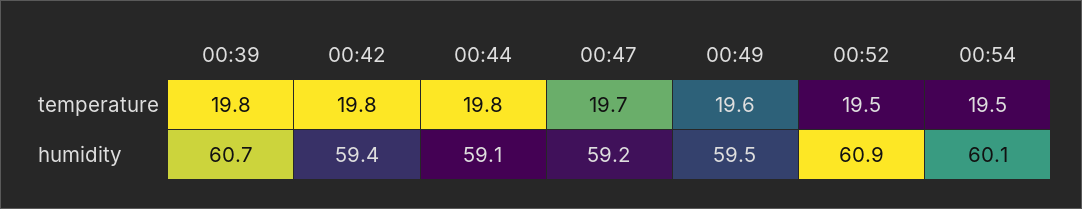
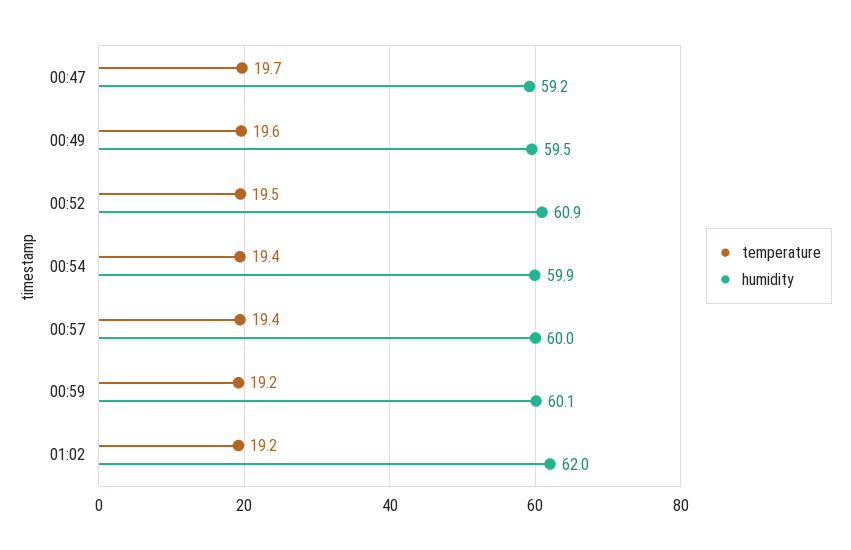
temperature, 00:39: 19.8 -> none
temperature, 00:42: 19.8 -> none
temperature, 00:44: 19.8 -> none
temperature, 00:54: 19.5 -> 19.4
humidity, 00:39: 60.7 -> none
humidity, 00:42: 59.4 -> none
humidity, 00:44: 59.1 -> none
humidity, 00:54: 60.1 -> 59.9
temperature, 00:57: none -> 19.4
humidity, 00:57: none -> 60
temperature, 00:59: none -> 19.2
humidity, 00:59: none -> 60.1
temperature, 01:02: none -> 19.2
humidity, 01:02: none -> 62

